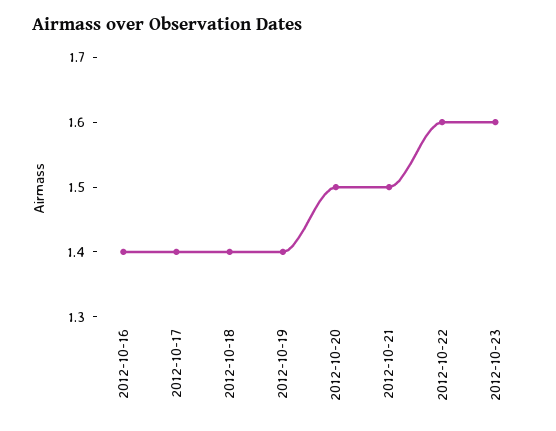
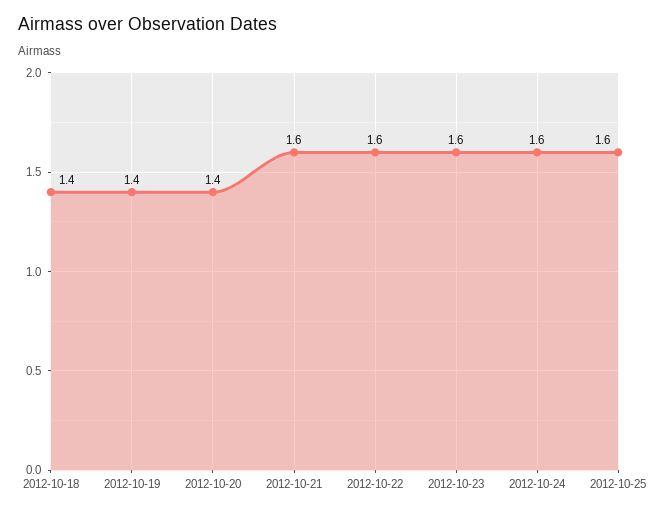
2012-10-16: 1.4 -> none
2012-10-17: 1.4 -> none
2012-10-20: 1.5 -> 1.4
2012-10-21: 1.5 -> 1.6
2012-10-24: none -> 1.6
2012-10-25: none -> 1.6

